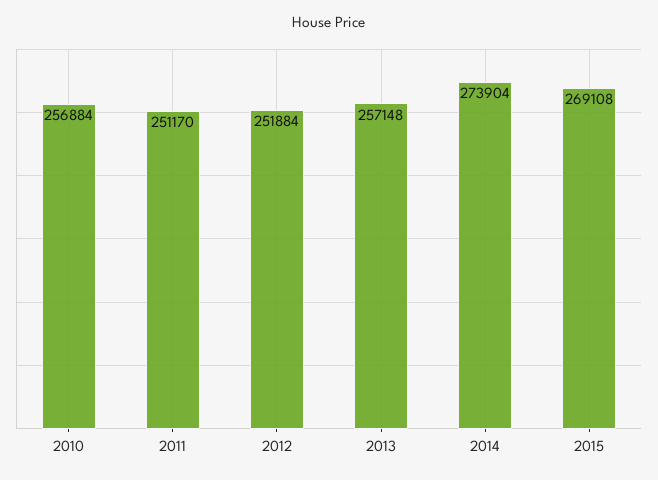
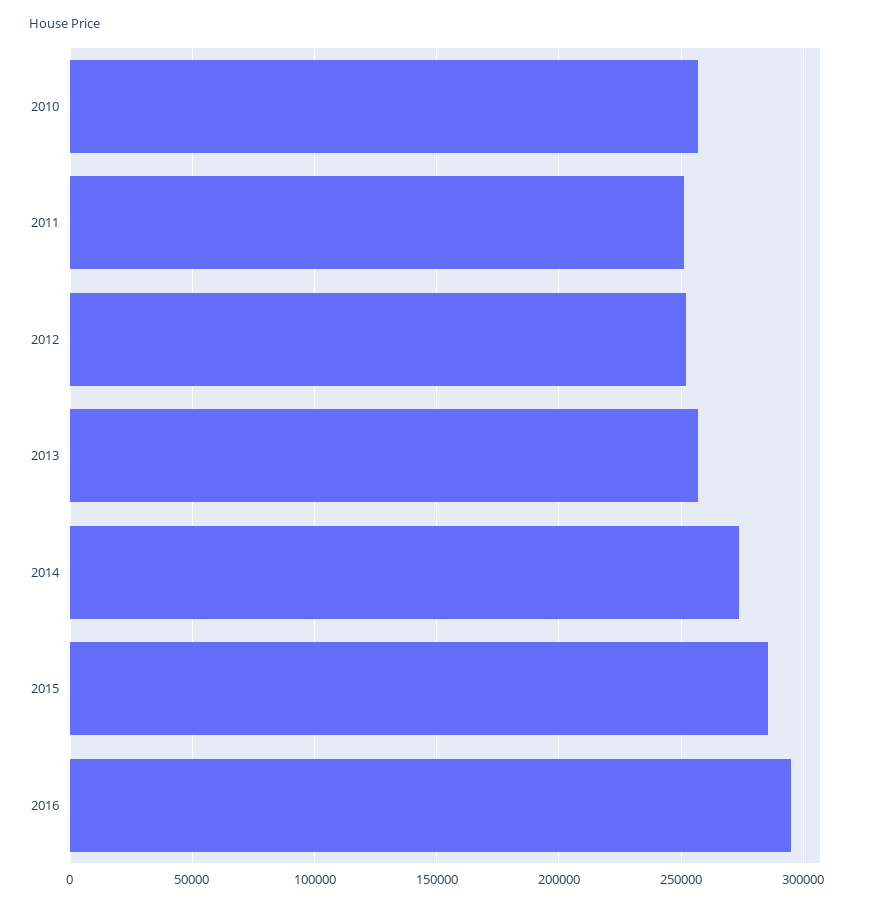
2015: 269108 -> 285000
2016: none -> 295000

